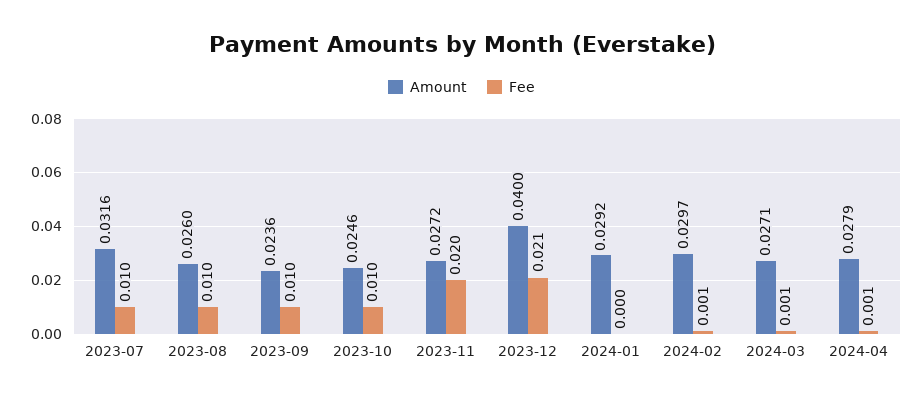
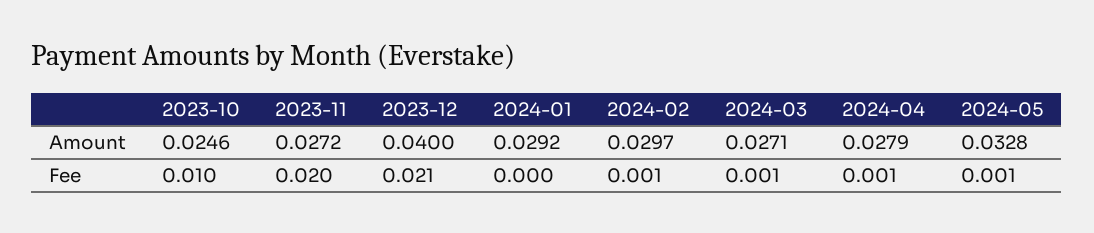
Amount, 2023-07: 0.0316 -> none
Fee, 2023-07: 0.01 -> none
Amount, 2023-08: 0.026 -> none
Fee, 2023-08: 0.01 -> none
Amount, 2023-09: 0.0236 -> none
Fee, 2023-09: 0.01 -> none
Amount, 2024-05: none -> 0.0328
Fee, 2024-05: none -> 0.001

